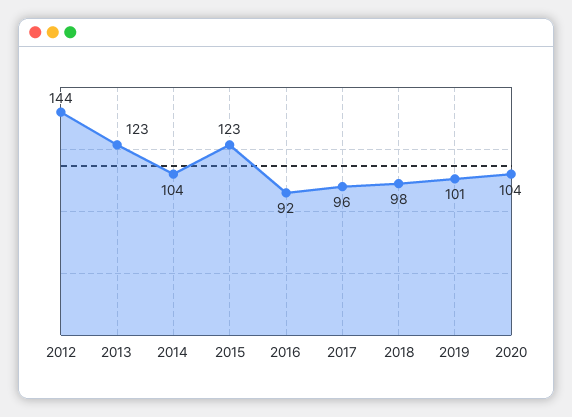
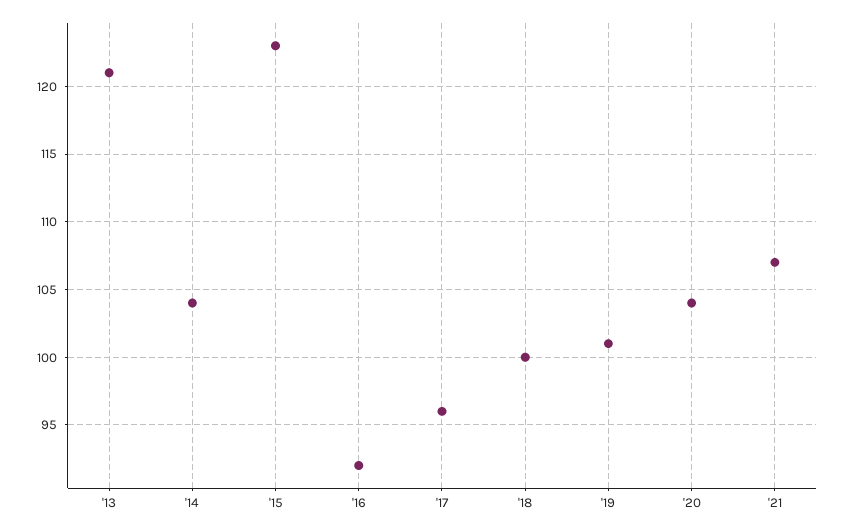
2012: 144 -> none
2013: 123 -> 121
2018: 98 -> 100
'21: none -> 107

